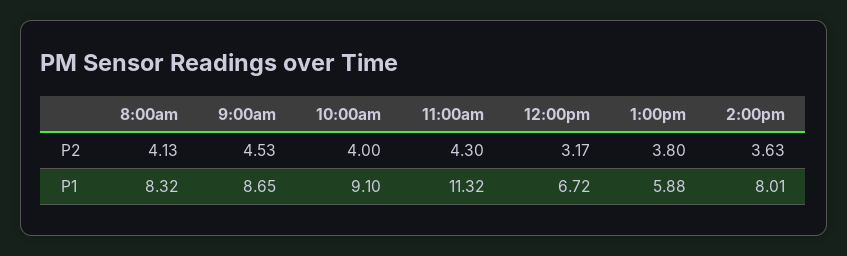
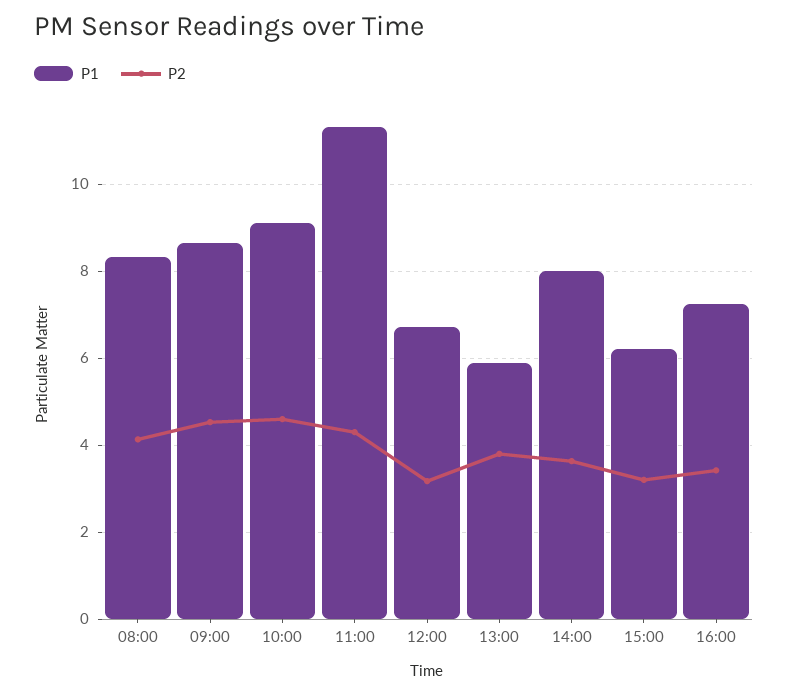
P2, 10:00am: 4 -> 4.6
P1, 15:00: none -> 6.2
P2, 15:00: none -> 3.2
P1, 16:00: none -> 7.2
P2, 16:00: none -> 3.4

